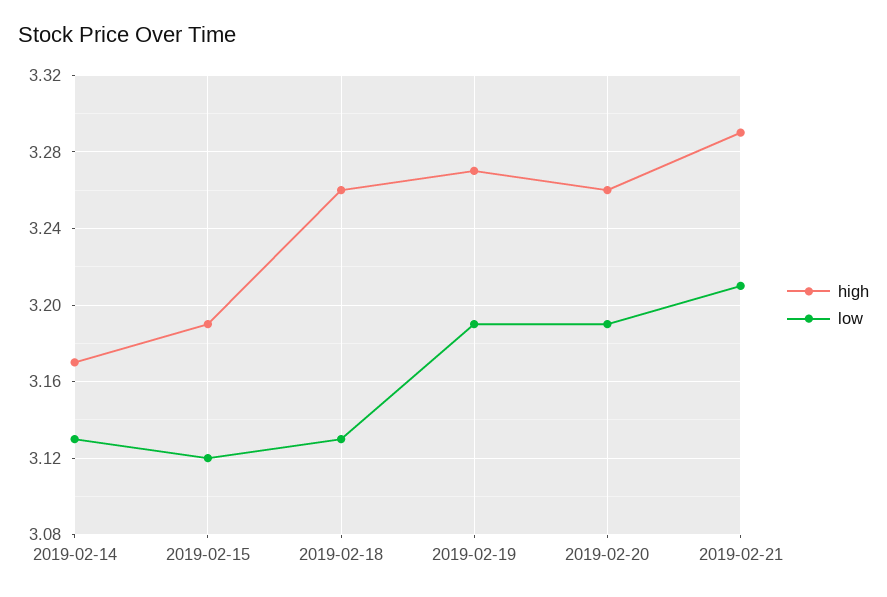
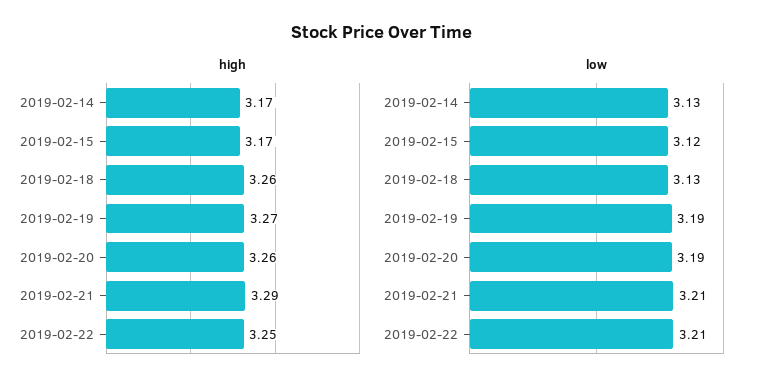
high, 2019-02-15: 3.19 -> 3.17
high, 2019-02-22: none -> 3.25
low, 2019-02-22: none -> 3.21

